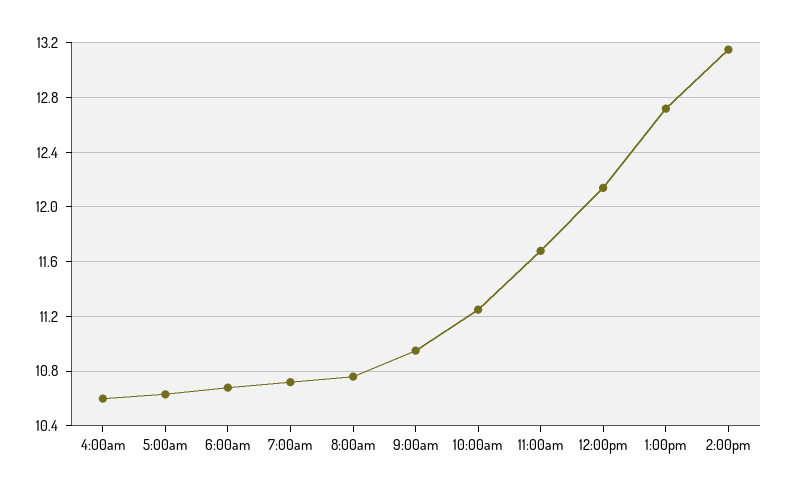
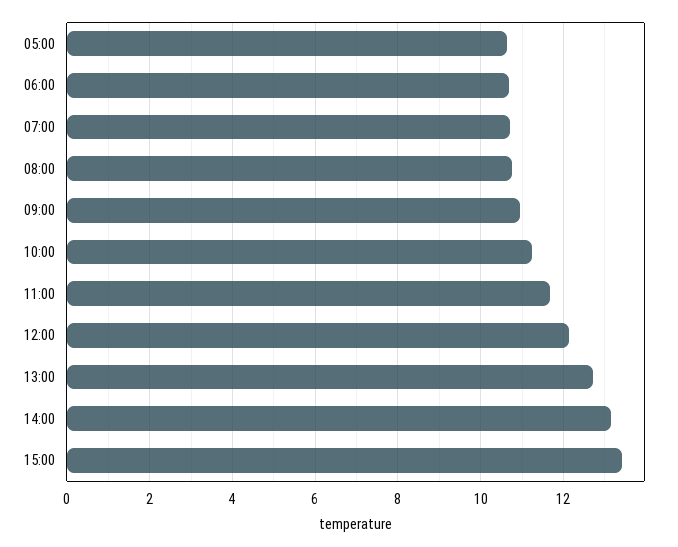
4:00am: 10.6 -> none
15:00: none -> 13.4

